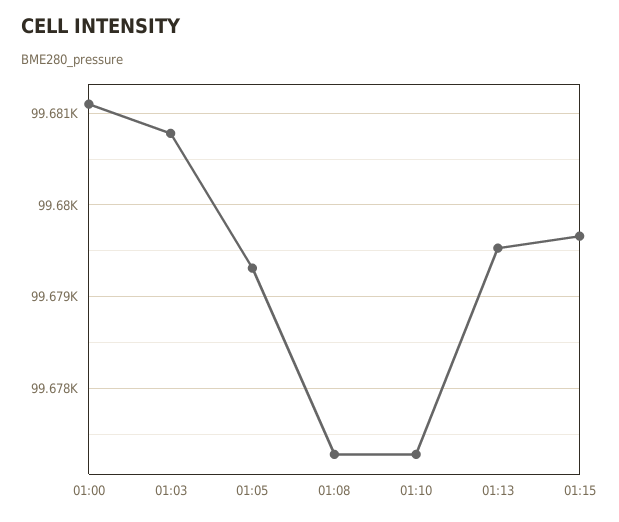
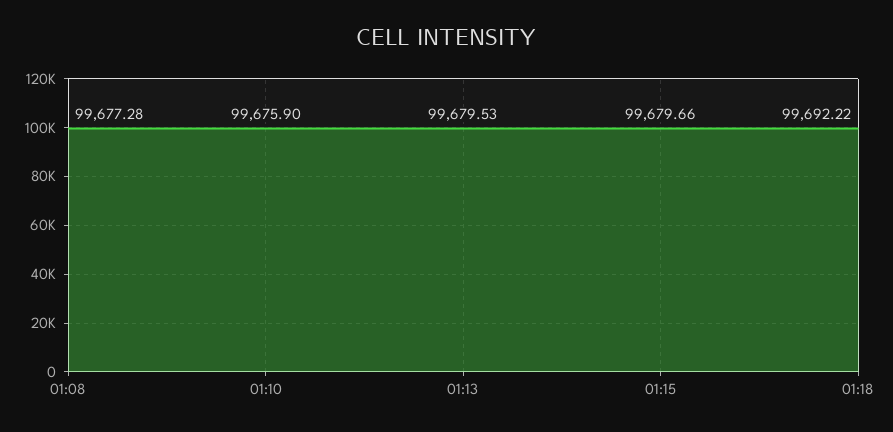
01:00: 99681.1 -> none
01:03: 99680.8 -> none
01:05: 99679.3 -> none
01:10: 99677.3 -> 99675.9
01:18: none -> 99692.22

